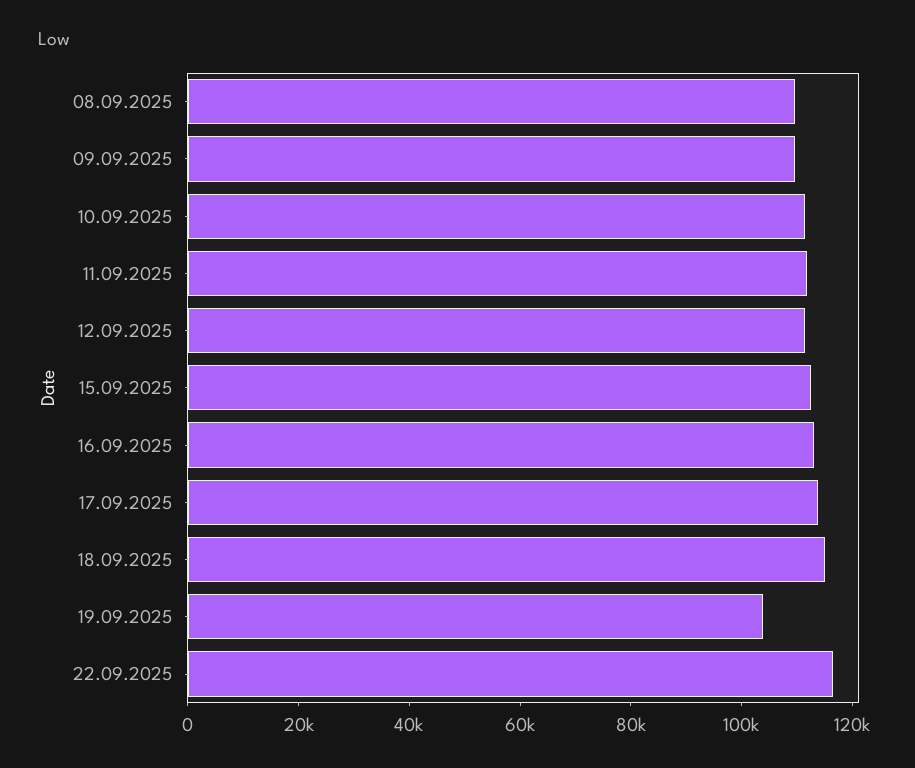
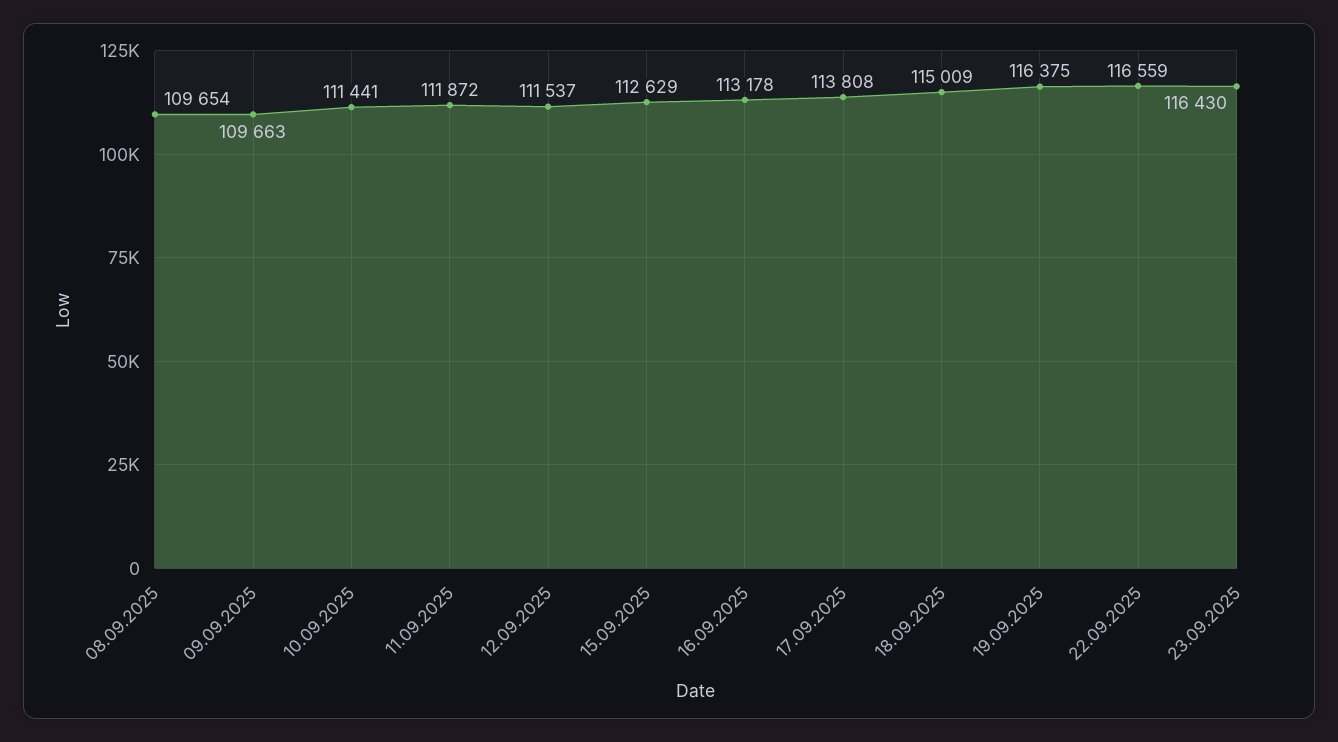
19.09.2025: 105000 -> 116375
23.09.2025: none -> 116430

